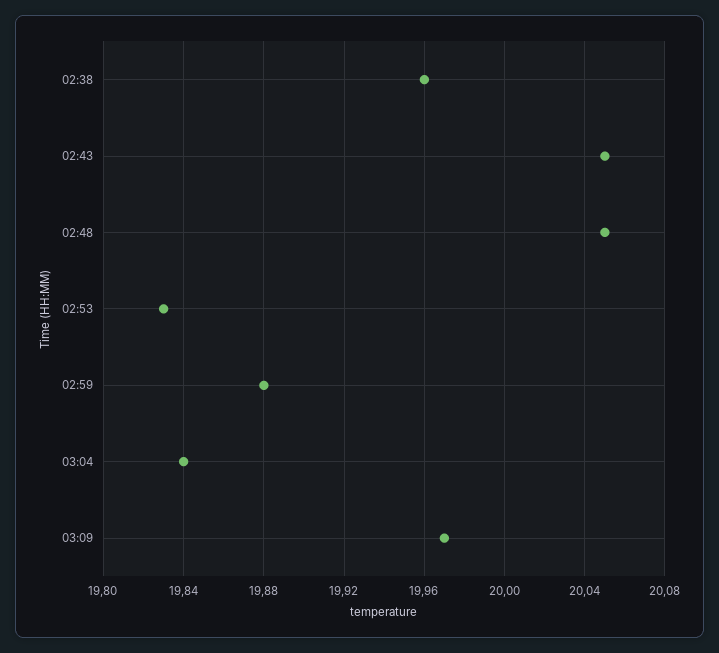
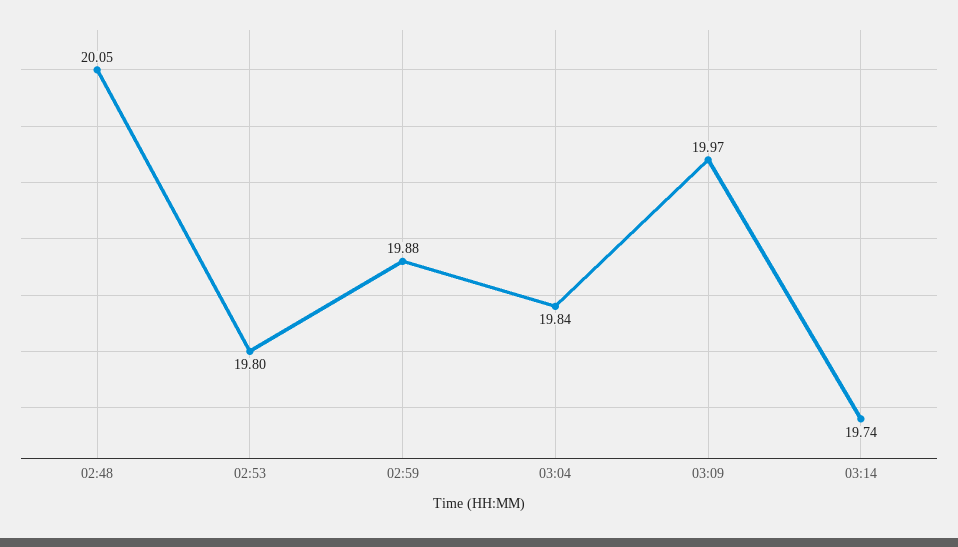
02:38: 19.96 -> none
02:43: 20.05 -> none
02:53: 19.83 -> 19.8
03:14: none -> 19.74

